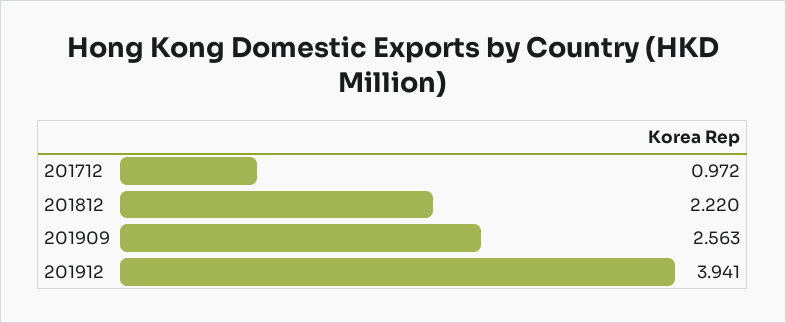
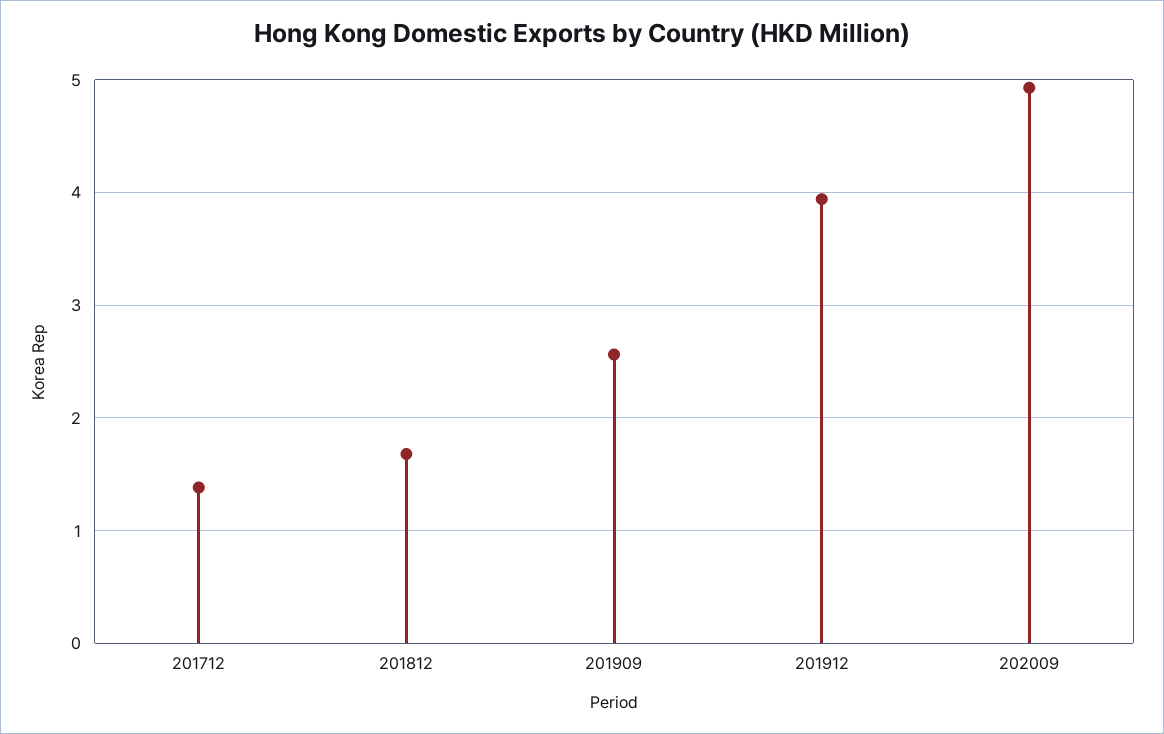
201712: 0.972 -> 1.4
201812: 2.22 -> 1.7
202009: none -> 4.9

